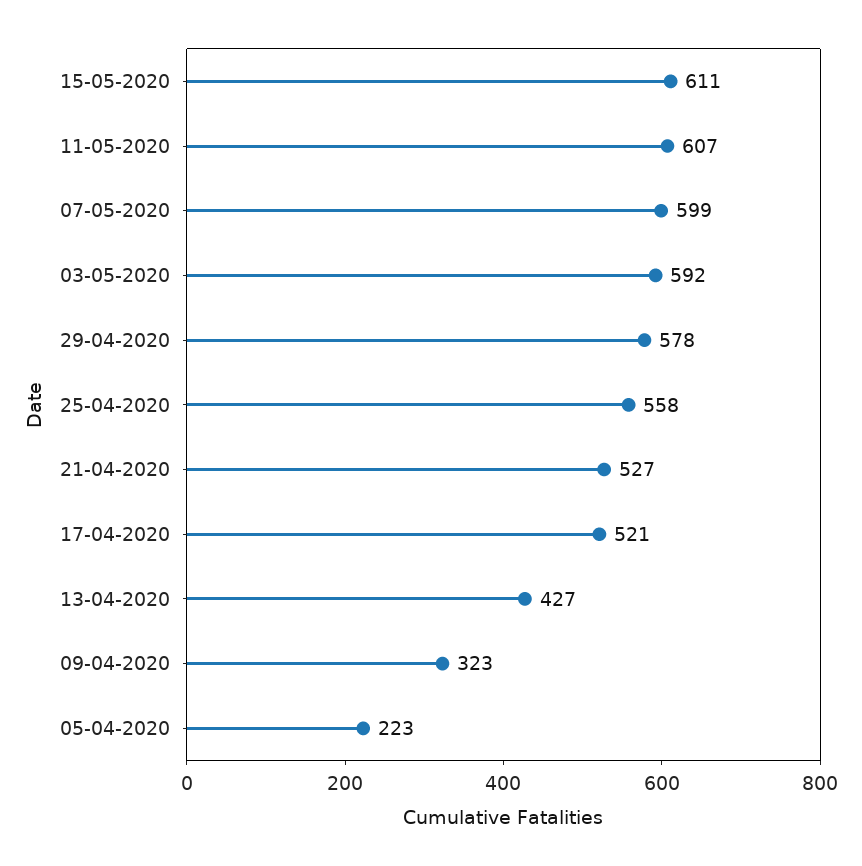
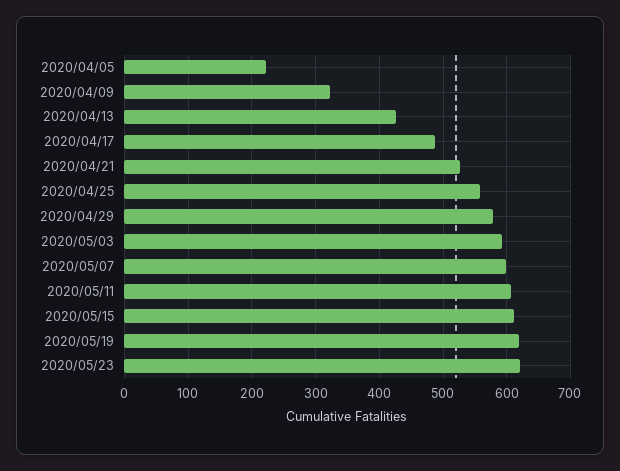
17-04-2020: 521 -> 490
2020/05/19: none -> 620
2020/05/23: none -> 620

